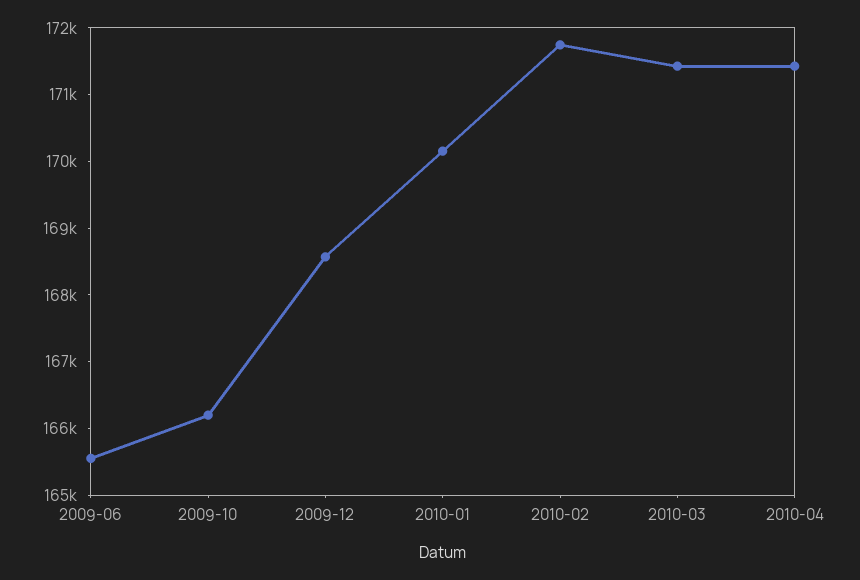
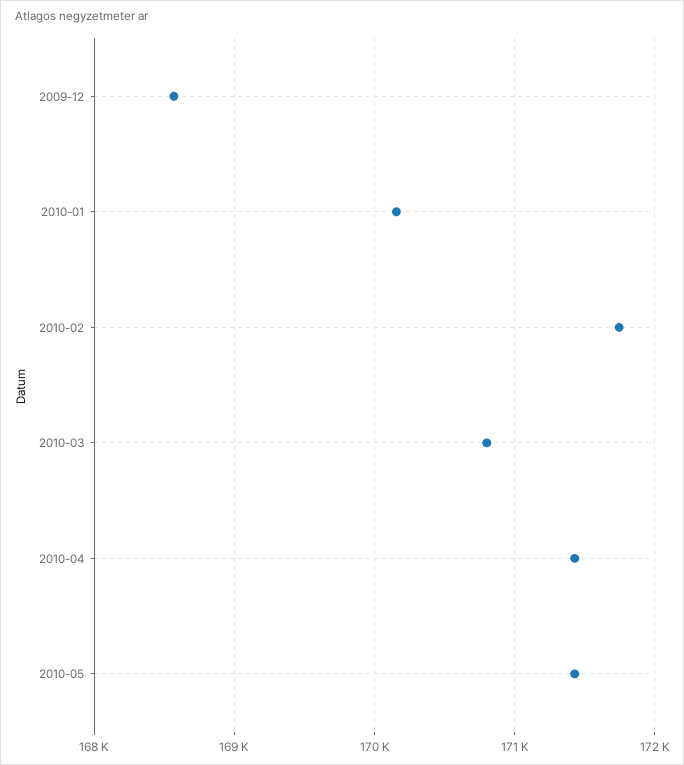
2009-06: 165600 -> none
2009-10: 166200 -> none
2010-03: 171400 -> 170800
2010-05: none -> 171400

